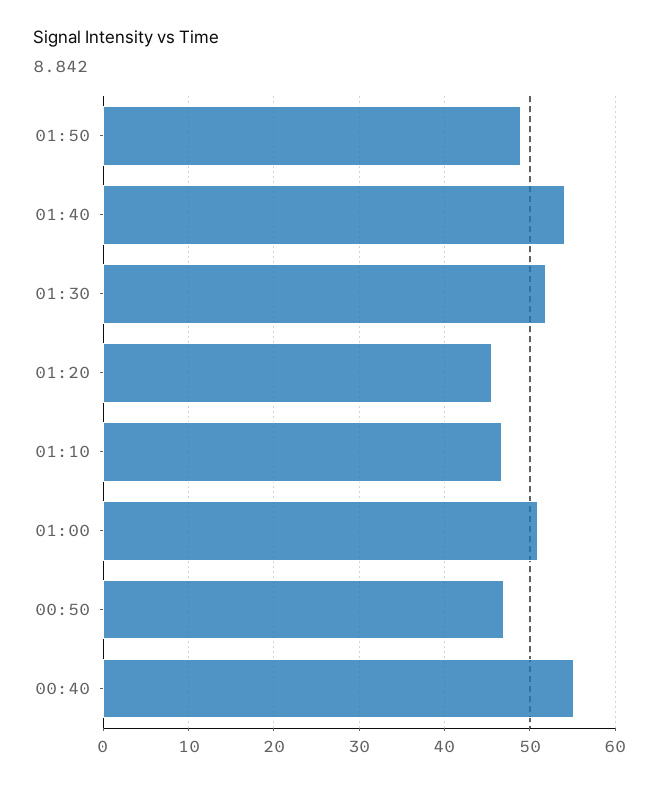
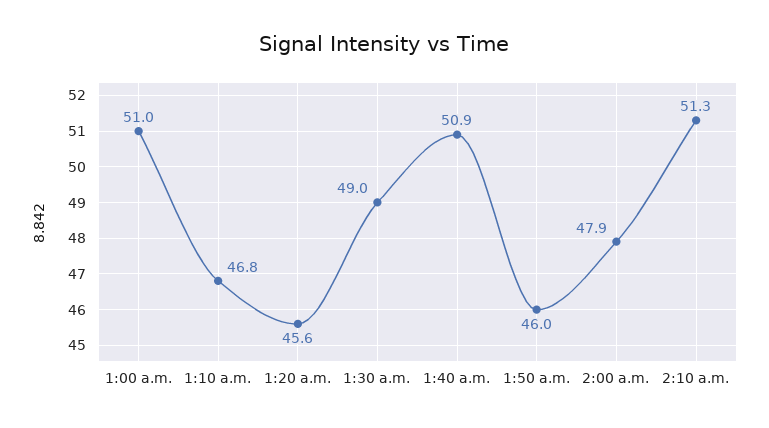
01:50: 49 -> 46
01:40: 54 -> 50.9
01:30: 52 -> 49
00:50: 47 -> none
00:40: 55 -> none
2:00 a.m.: none -> 47.9
2:10 a.m.: none -> 51.3

